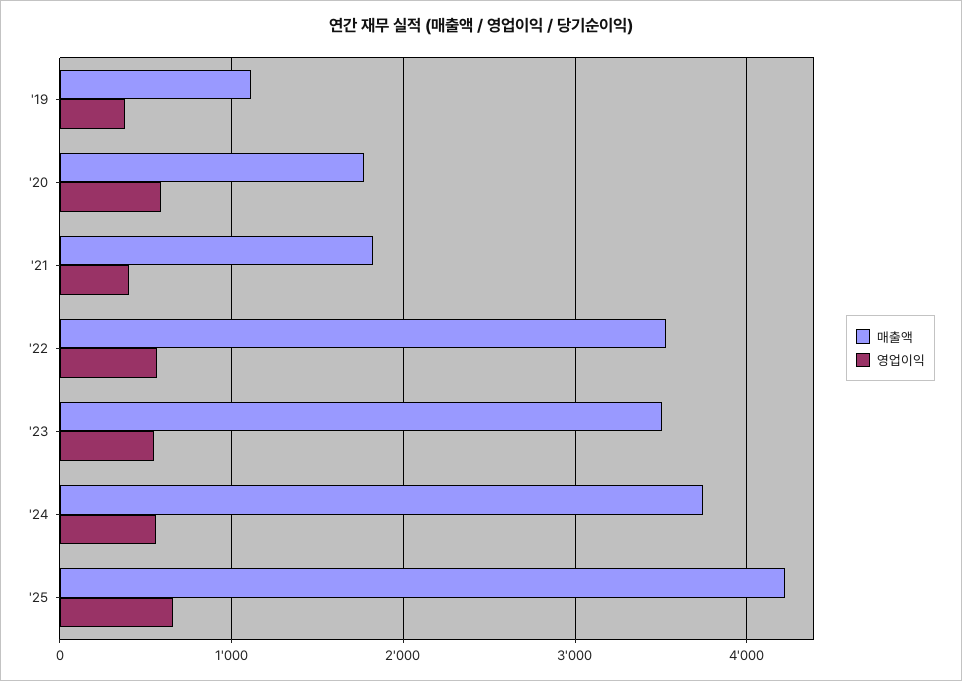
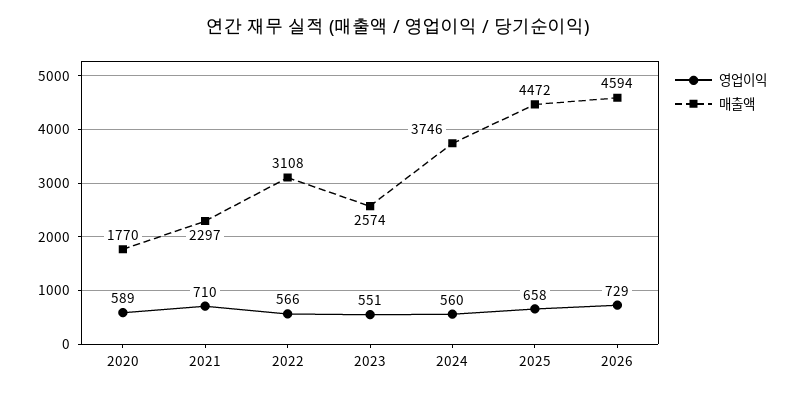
매출액, '19: 1100 -> none
영업이익, '19: 400 -> none
매출액, '21: 1800 -> 2297
영업이익, '21: 400 -> 710
매출액, '22: 3500 -> 3108
매출액, '23: 3500 -> 2574
매출액, '25: 4200 -> 4472
영업이익, 2026: none -> 729
매출액, 2026: none -> 4594

